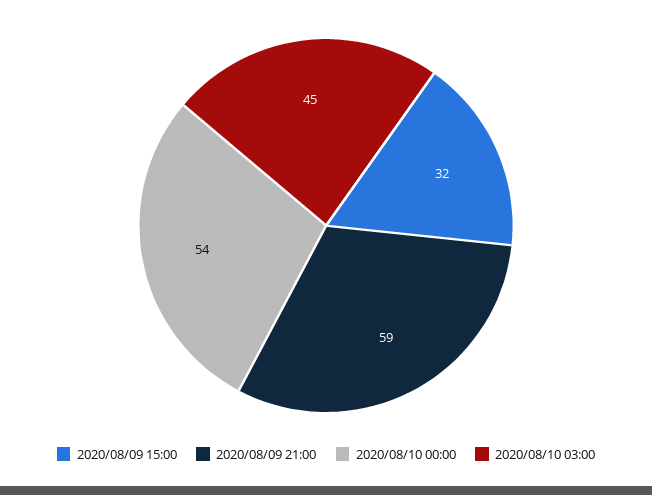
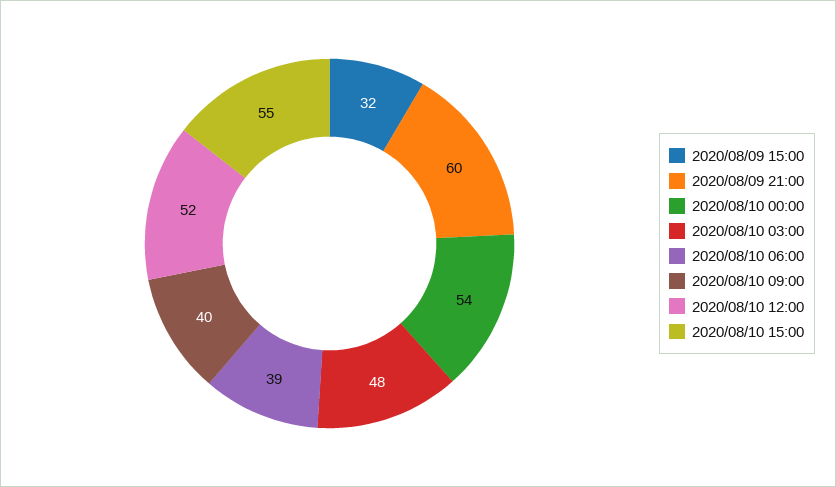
2020/08/09 21:00: 59 -> 60
2020/08/10 03:00: 45 -> 48
2020/08/10 06:00: none -> 39
2020/08/10 09:00: none -> 40
2020/08/10 12:00: none -> 52
2020/08/10 15:00: none -> 55

